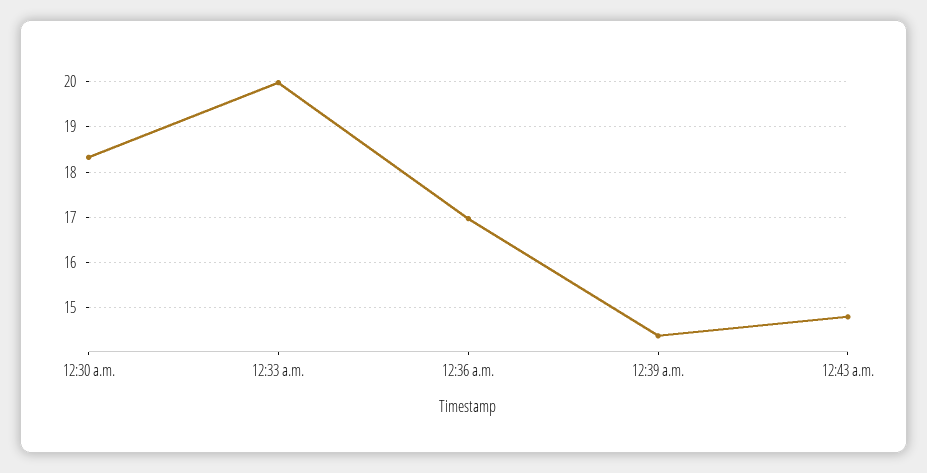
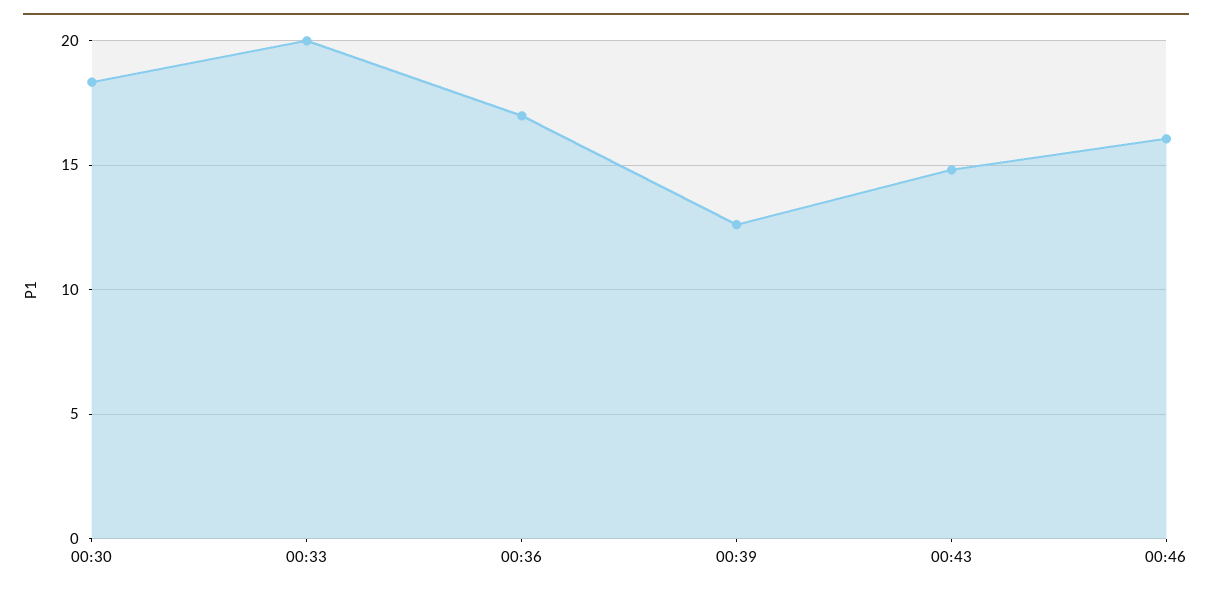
12:39 a.m.: 14.4 -> 12.5
00:46: none -> 16

